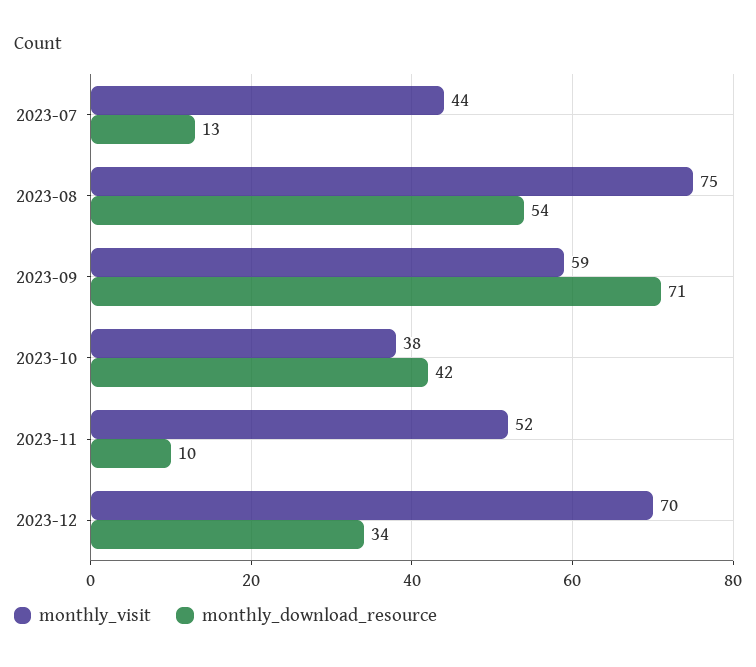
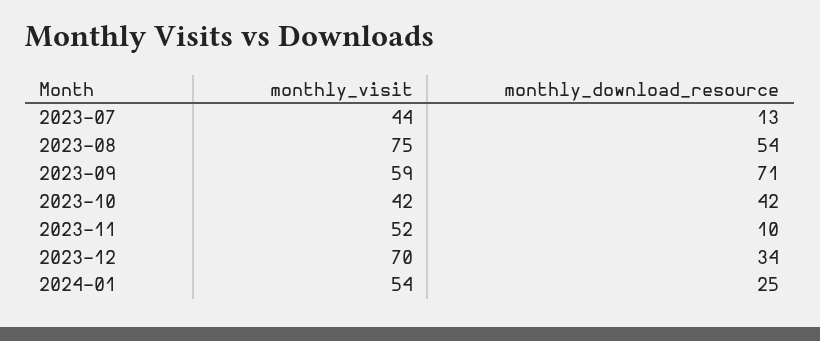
monthly_visit, 2023-10: 38 -> 42
monthly_visit, 2024-01: none -> 54
monthly_download_resource, 2024-01: none -> 25

